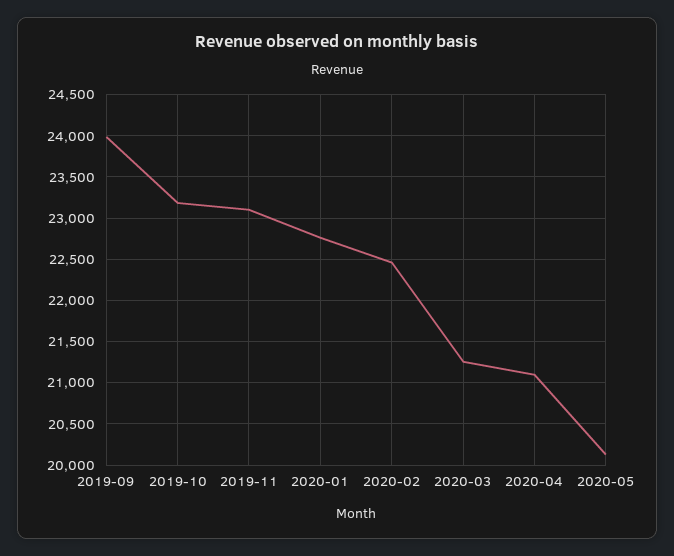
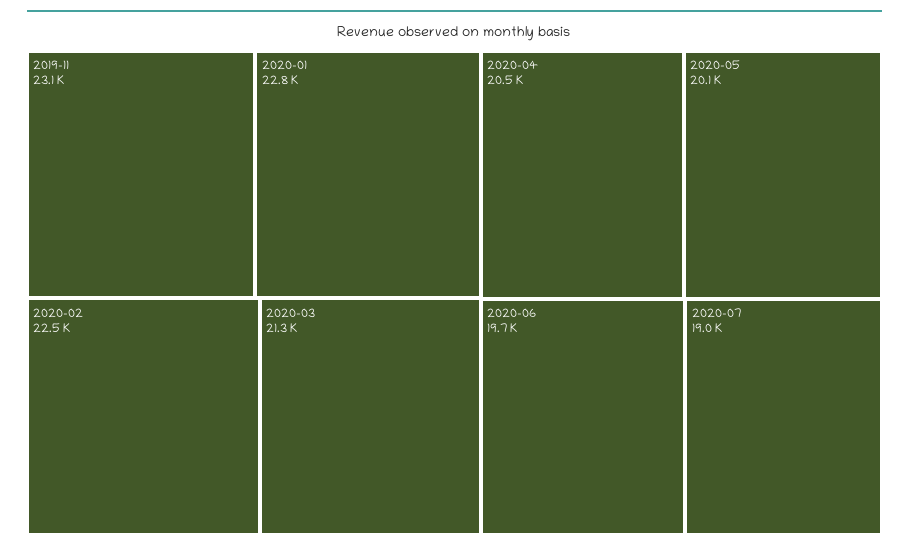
2019-09: 24000 -> none
2019-10: 23200 -> none
2020-04: 21100 -> 20500
2020-06: none -> 19700
2020-07: none -> 19000

